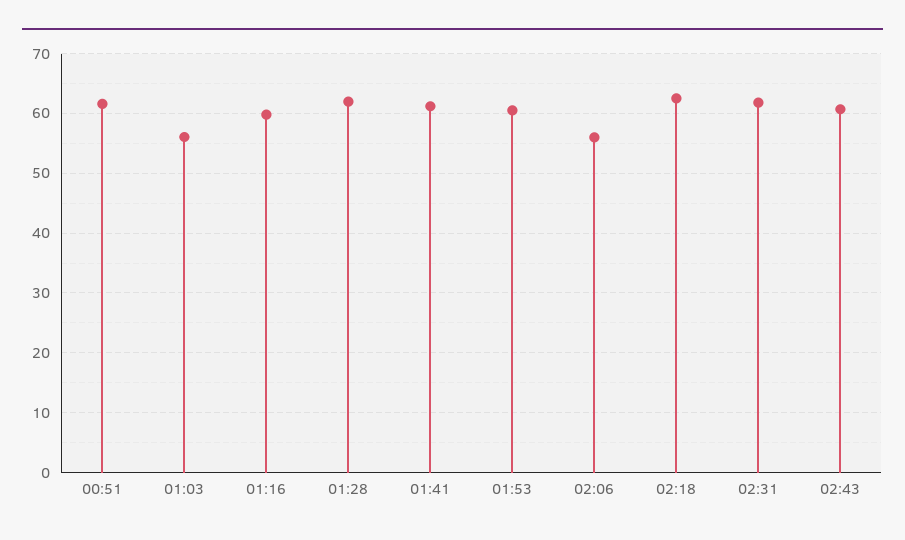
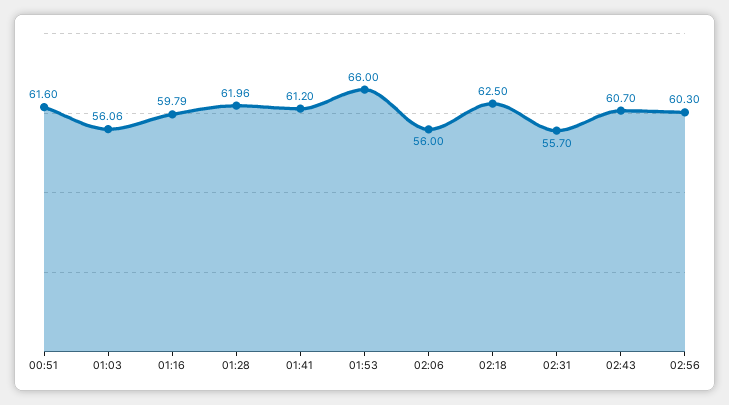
01:53: 60 -> 66
02:31: 62 -> 55.7
02:56: none -> 60.3

